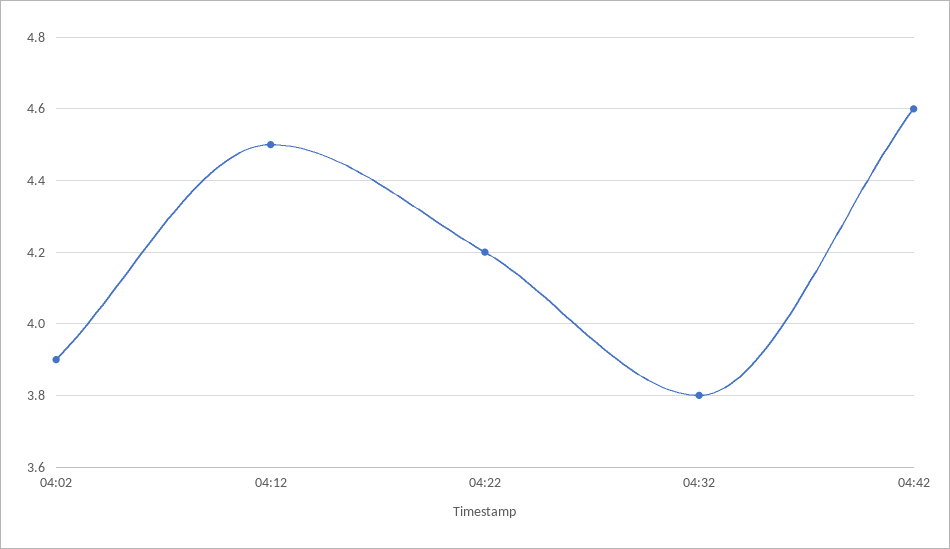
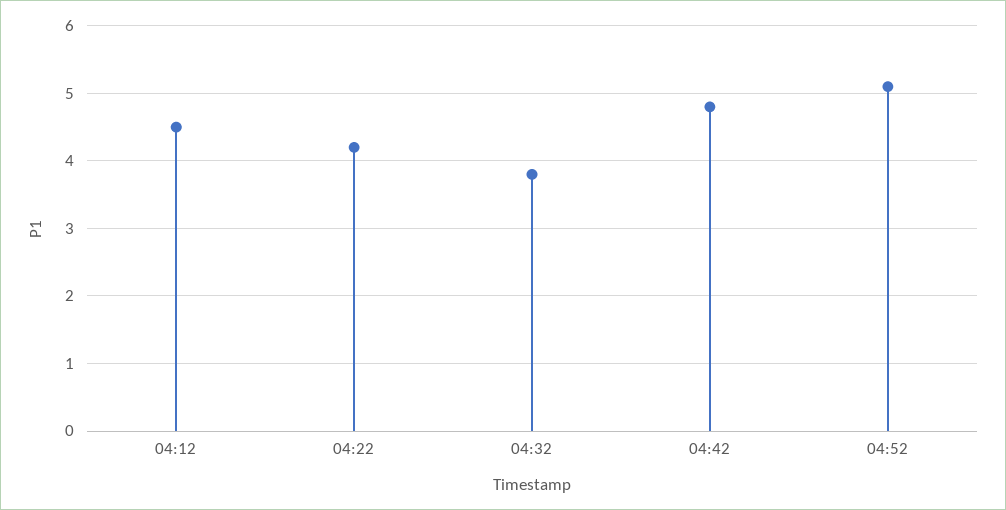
04:02: 3.9 -> none
04:42: 4.6 -> 4.8
04:52: none -> 5.1

